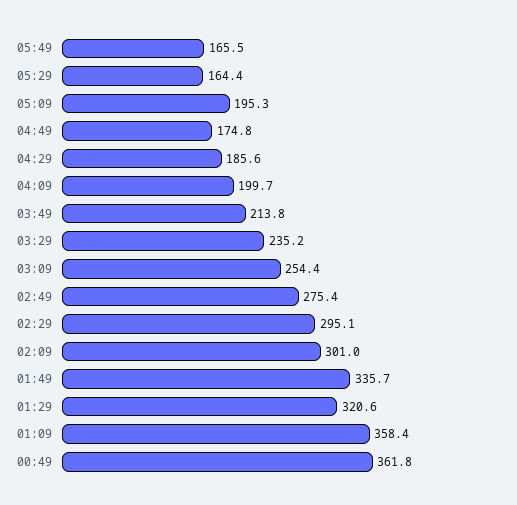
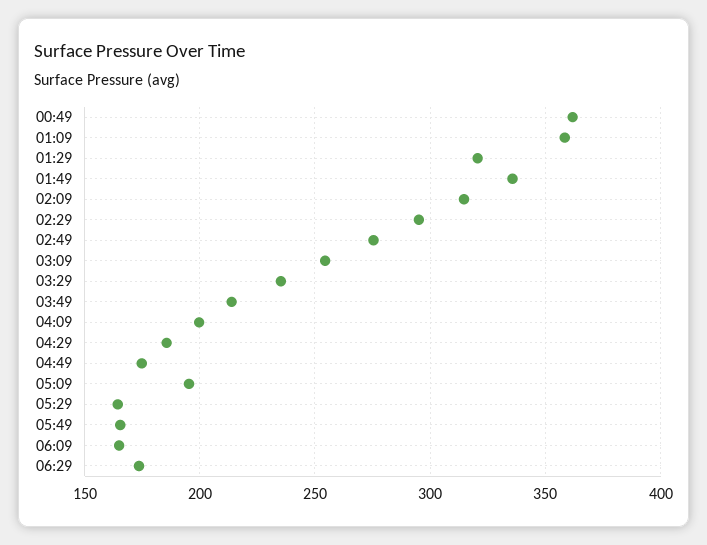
02:09: 301 -> 315
06:09: none -> 165
06:29: none -> 175

